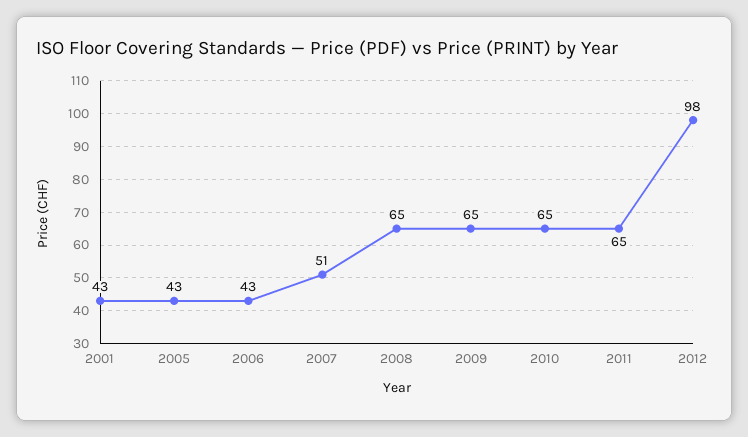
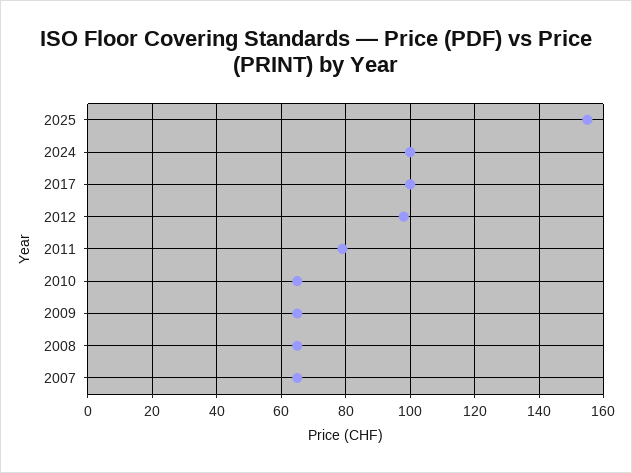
2001: 43 -> none
2005: 43 -> none
2006: 43 -> none
2007: 51 -> 65
2011: 65 -> 80
2025: none -> 155
2024: none -> 100
2017: none -> 100

